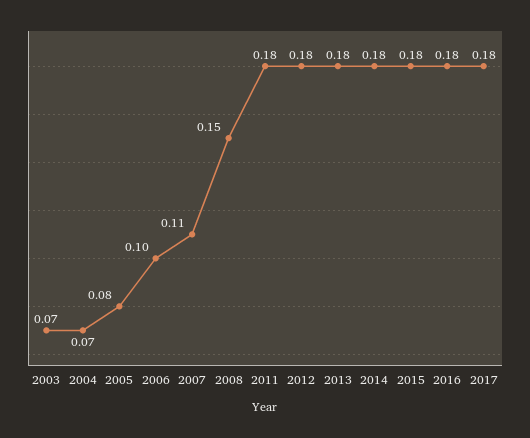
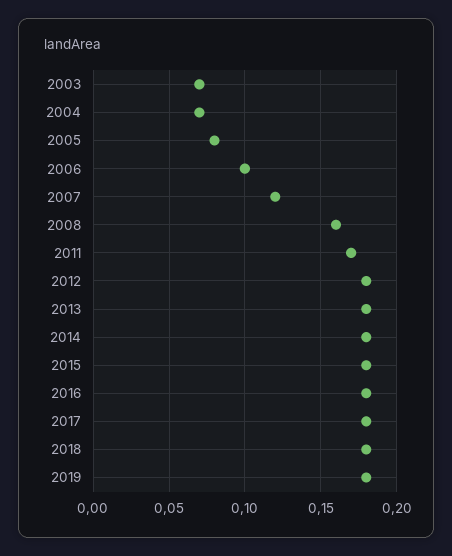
2007: 0.11 -> 0.12
2008: 0.15 -> 0.16
2011: 0.18 -> 0.17
2018: none -> 0.18
2019: none -> 0.18

